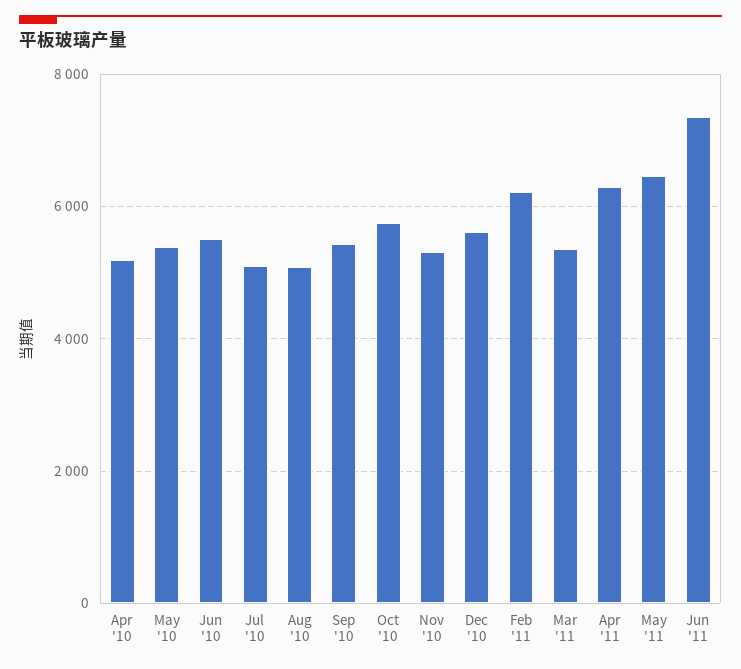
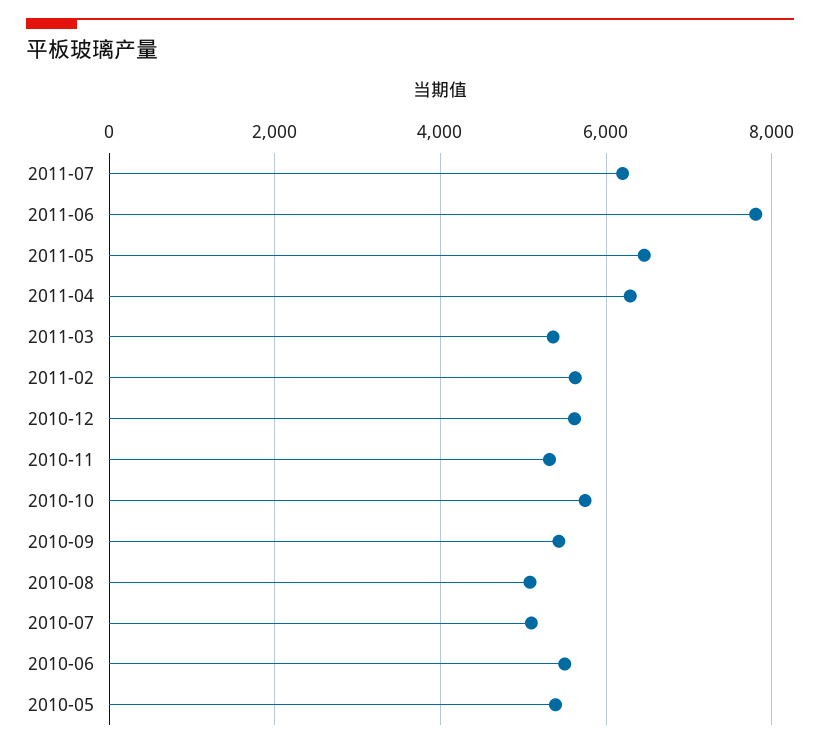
Apr '10: 5200 -> none
Feb '11: 6200 -> 5600
Jun '11: 7400 -> 7800
2011-07: none -> 6200

